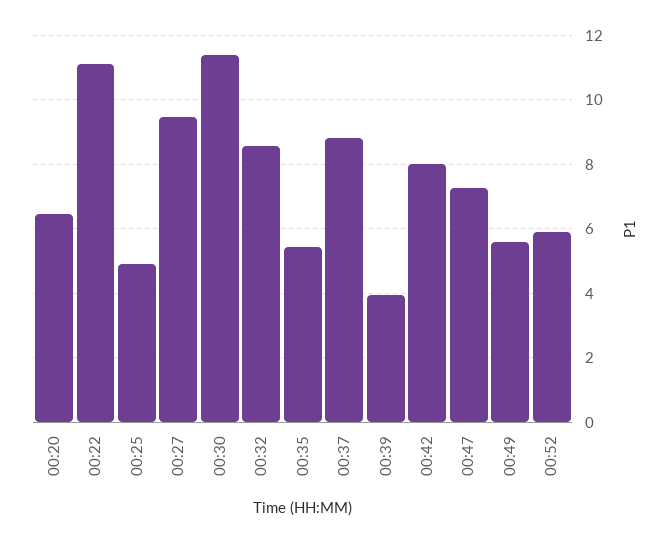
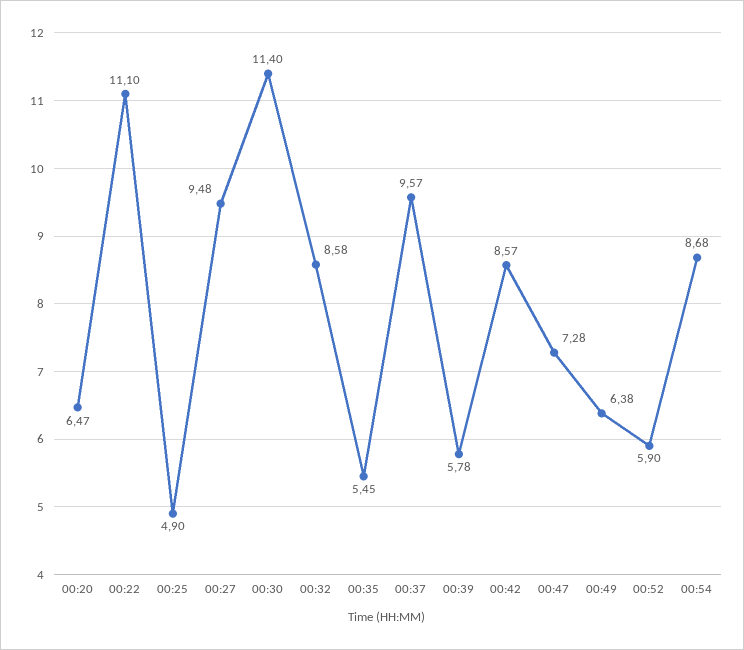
00:37: 8.8 -> 9.57
00:39: 4 -> 5.78
00:42: 8 -> 8.57
00:49: 5.6 -> 6.38
00:54: none -> 8.68

